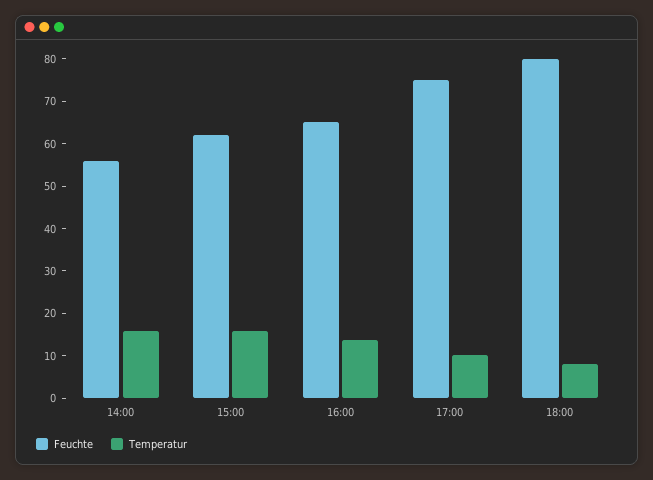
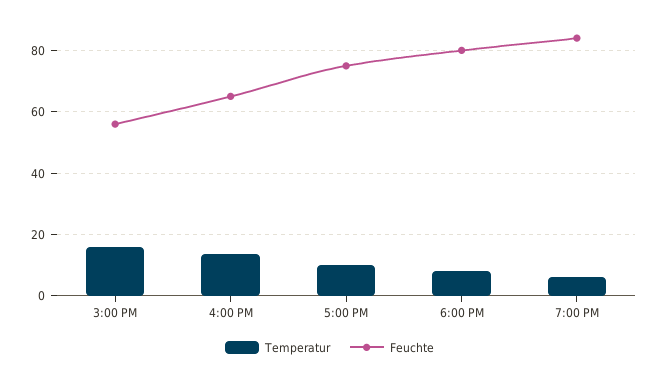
Feuchte, 14:00: 56 -> none
Temperatur, 14:00: 16 -> none
Feuchte, 15:00: 62 -> 56
Temperatur, 7:00 PM: none -> 6
Feuchte, 7:00 PM: none -> 84

